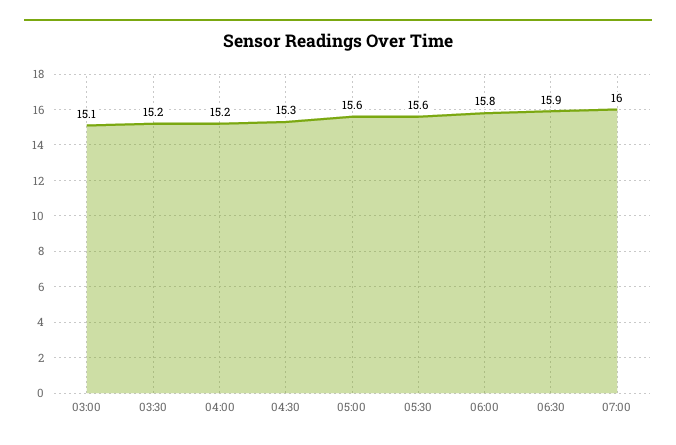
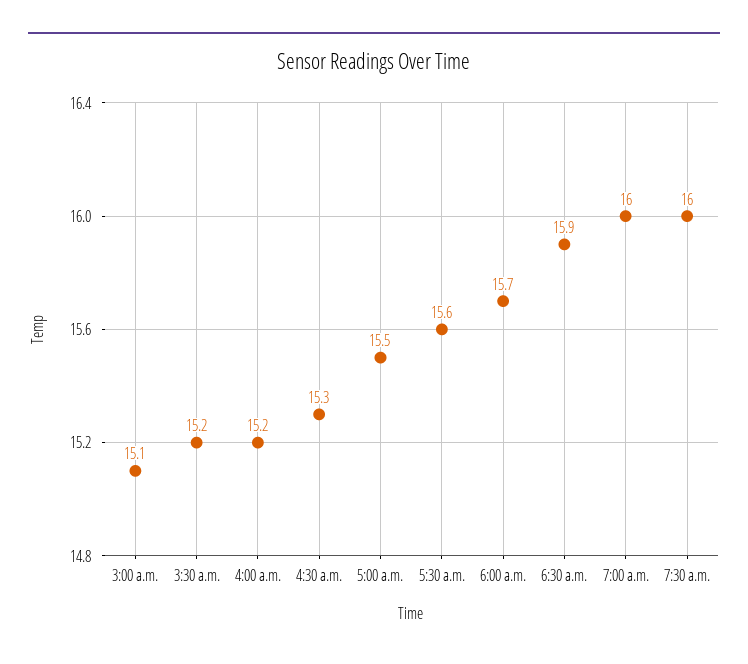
05:00: 15.6 -> 15.5
06:00: 15.8 -> 15.7
7:30 a.m.: none -> 16

